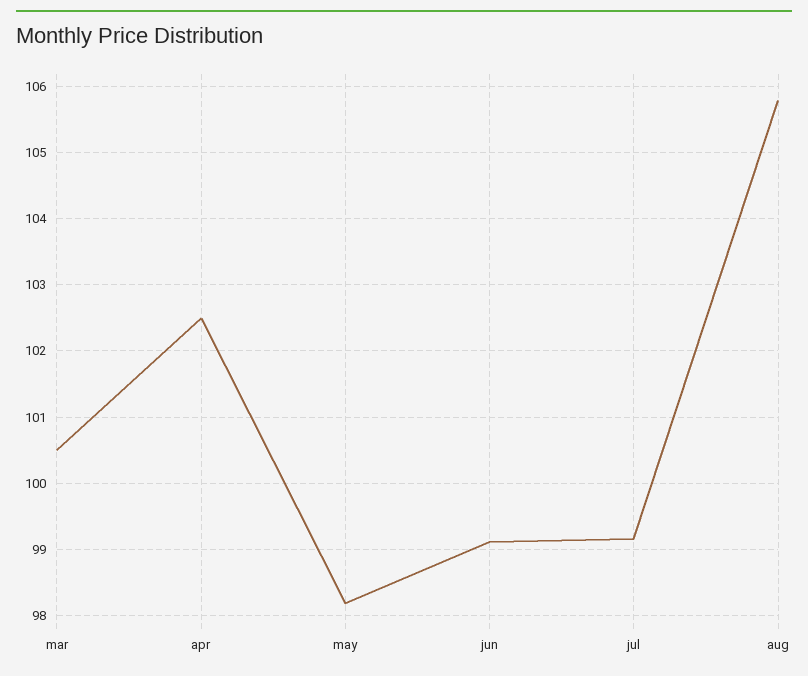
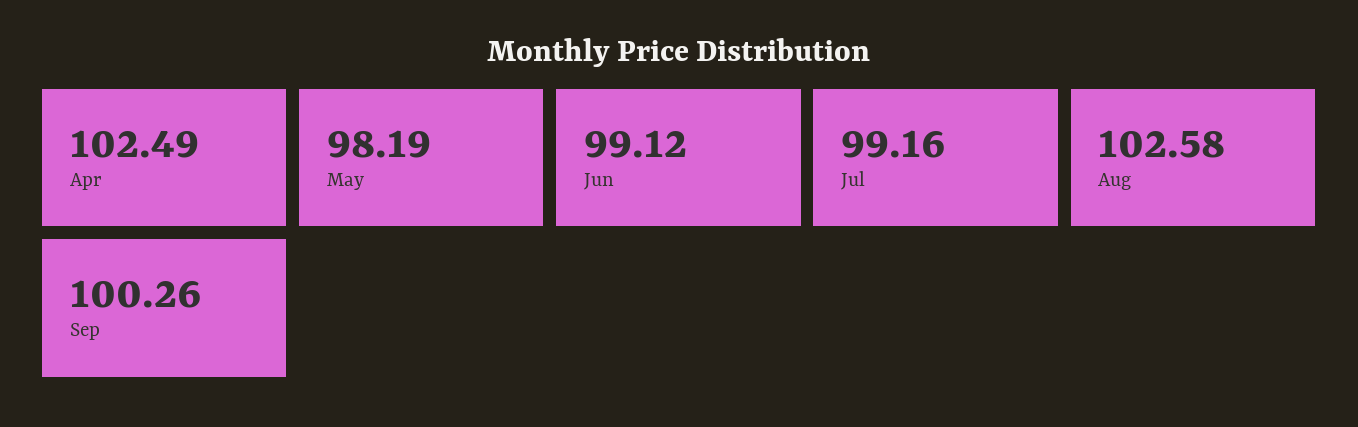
mar: 100.5 -> none
aug: 105.8 -> 102.58
Sep: none -> 100.26

